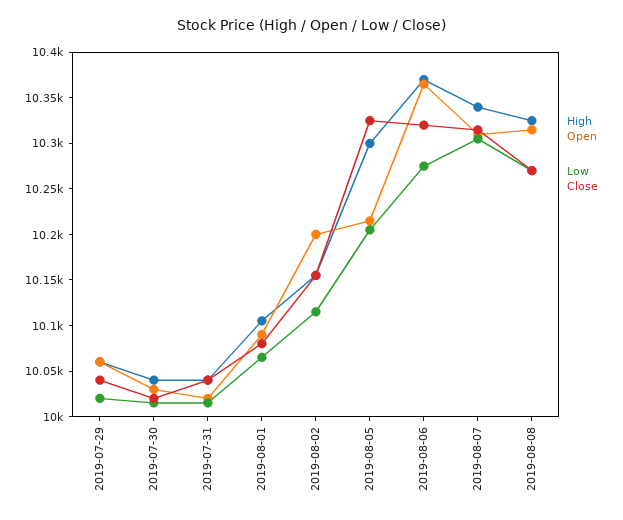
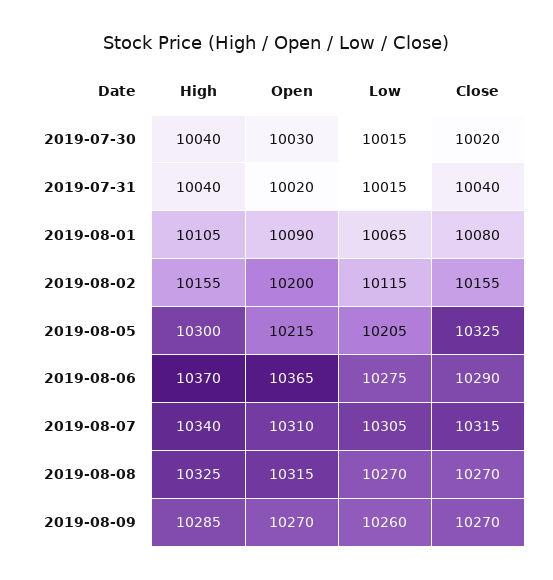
High, 2019-07-29: 10060 -> none
Open, 2019-07-29: 10060 -> none
Low, 2019-07-29: 10020 -> none
Close, 2019-07-29: 10040 -> none
Close, 2019-08-06: 10320 -> 10290
High, 2019-08-09: none -> 10285
Open, 2019-08-09: none -> 10270
Low, 2019-08-09: none -> 10260
Close, 2019-08-09: none -> 10270

